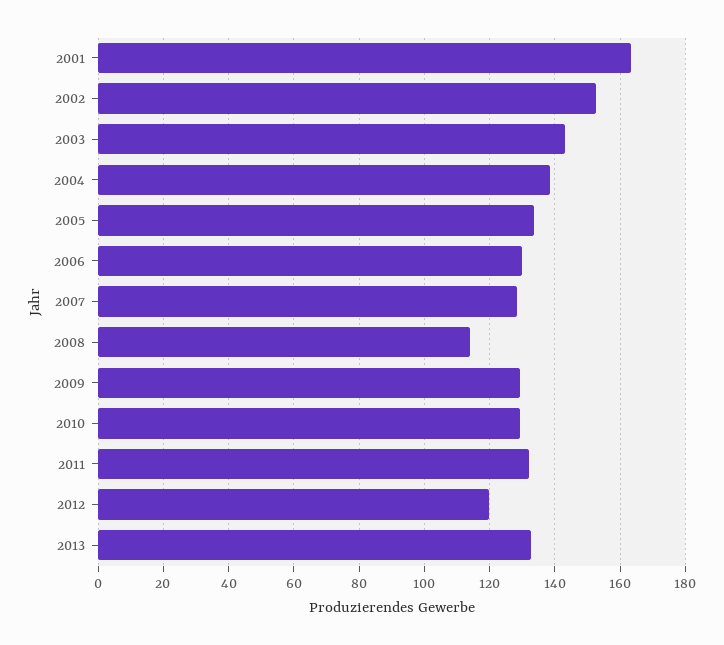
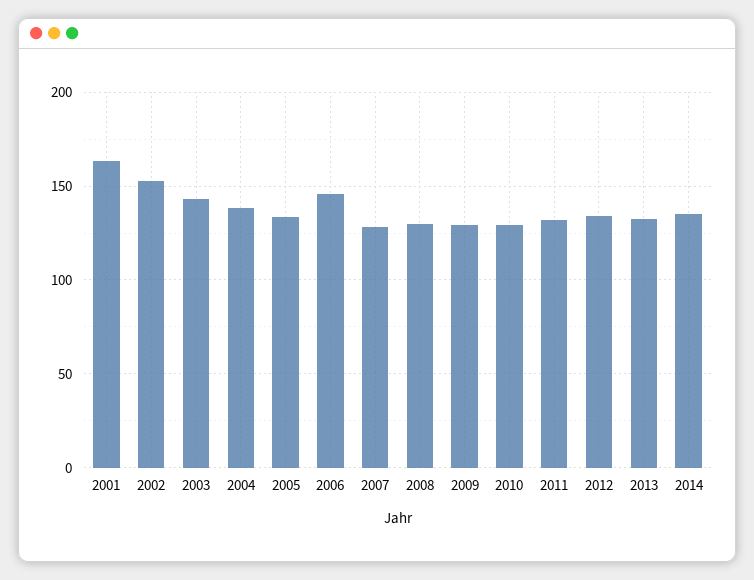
2006: 130 -> 145
2008: 114 -> 130
2012: 120 -> 135
2014: none -> 135

